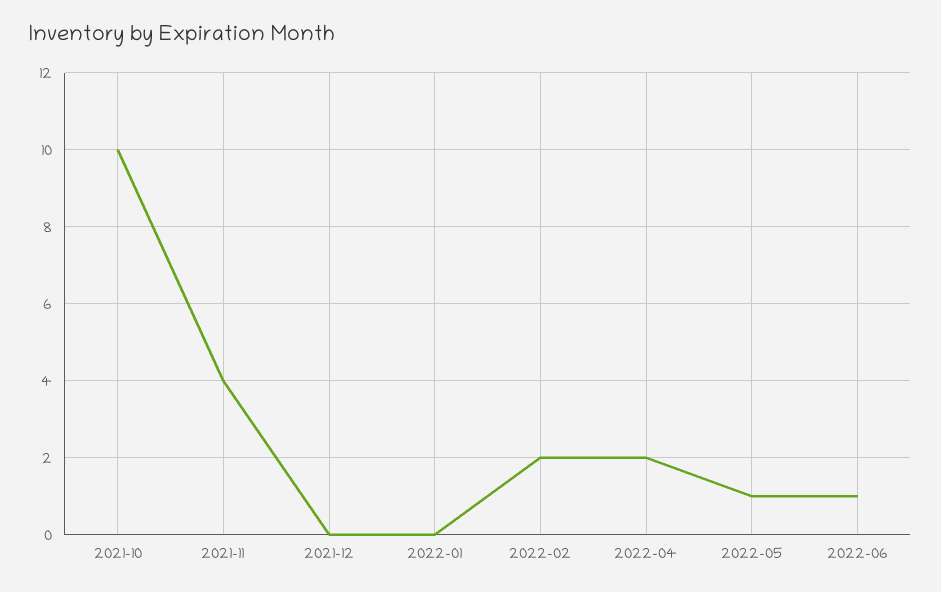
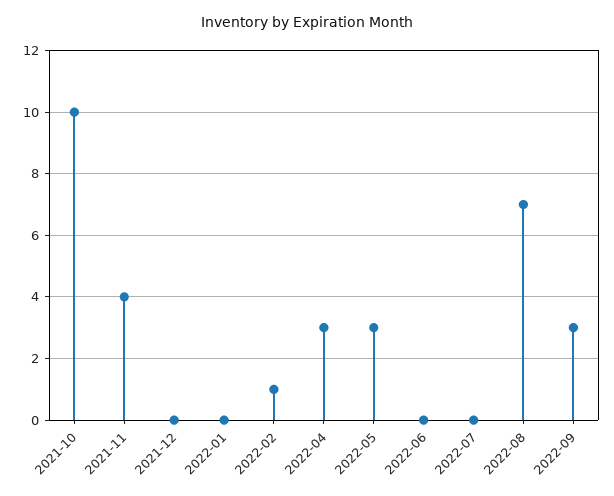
2022-02: 2 -> 1
2022-04: 2 -> 3
2022-05: 1 -> 3
2022-06: 1 -> 0
2022-07: none -> 0
2022-08: none -> 7
2022-09: none -> 3

